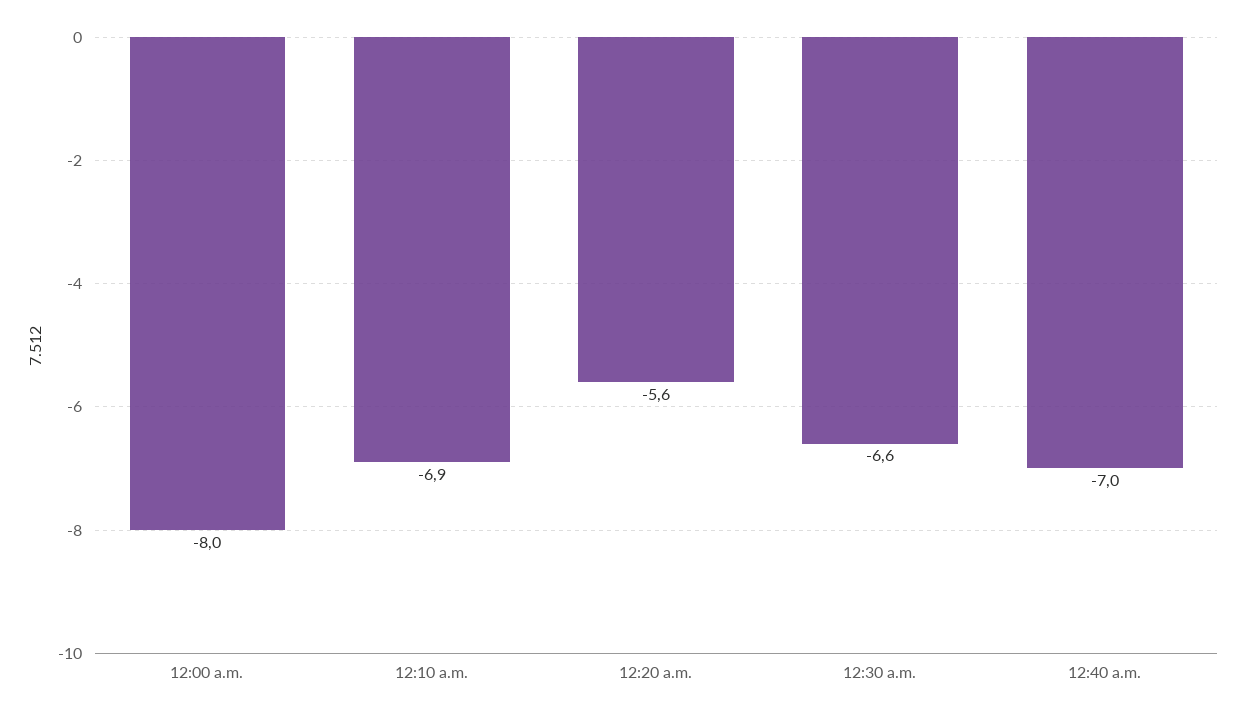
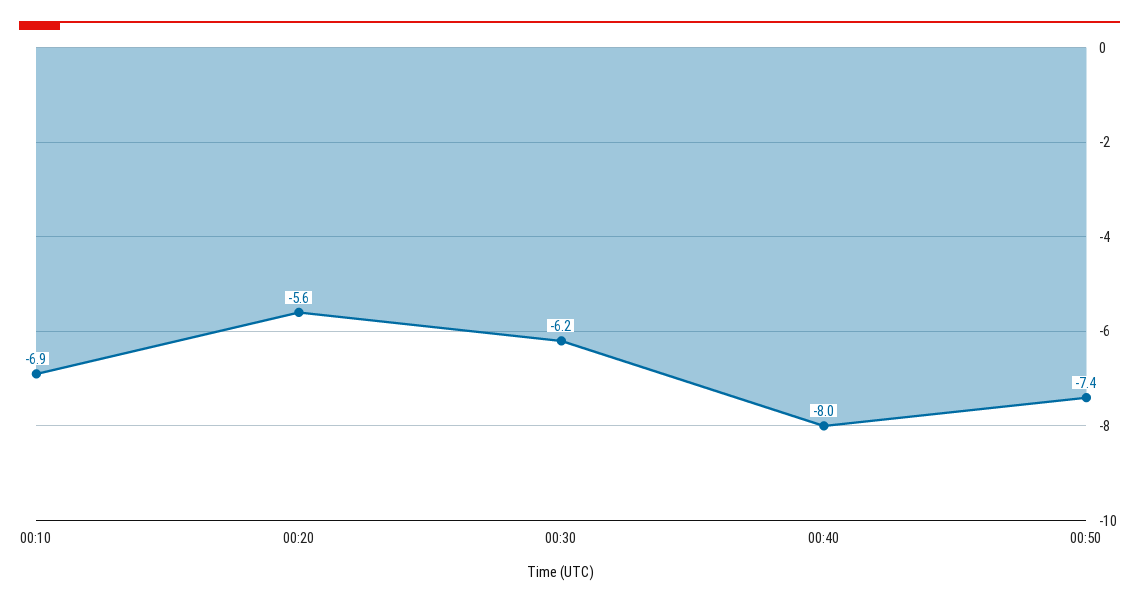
12:00 a.m.: -8 -> none
12:30 a.m.: -6.6 -> -6.2
12:40 a.m.: -7 -> -8
00:50: none -> -7.4

